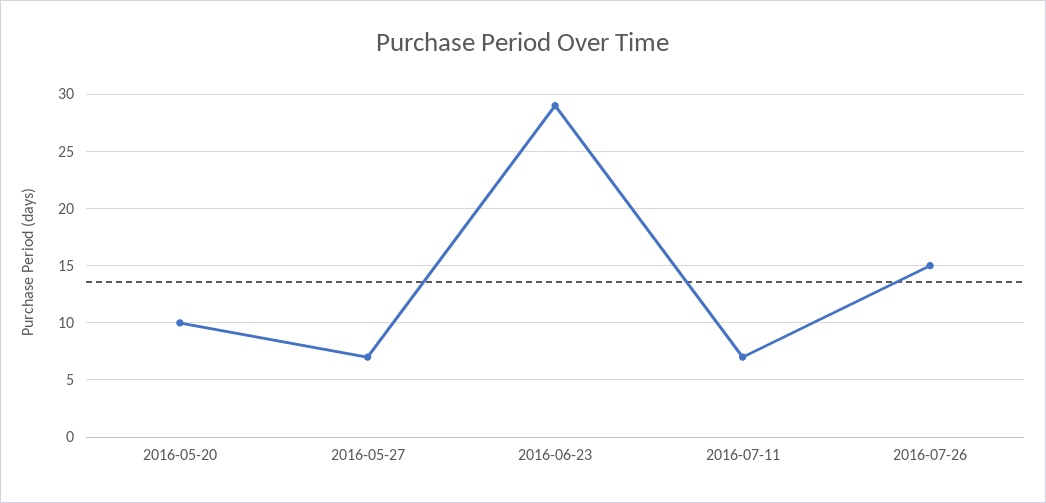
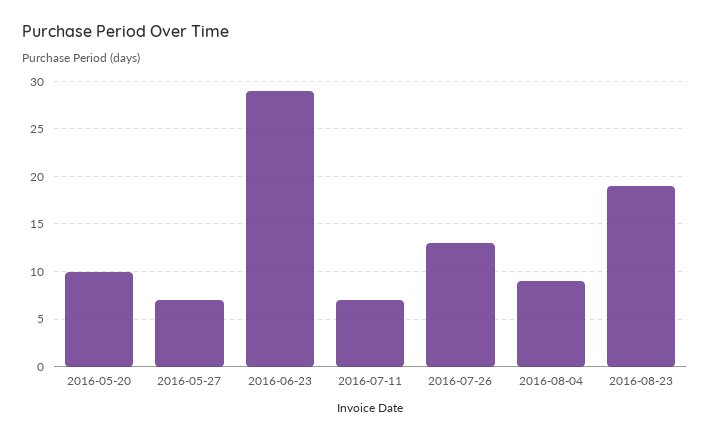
2016-07-26: 15 -> 13
2016-08-04: none -> 9
2016-08-23: none -> 19

